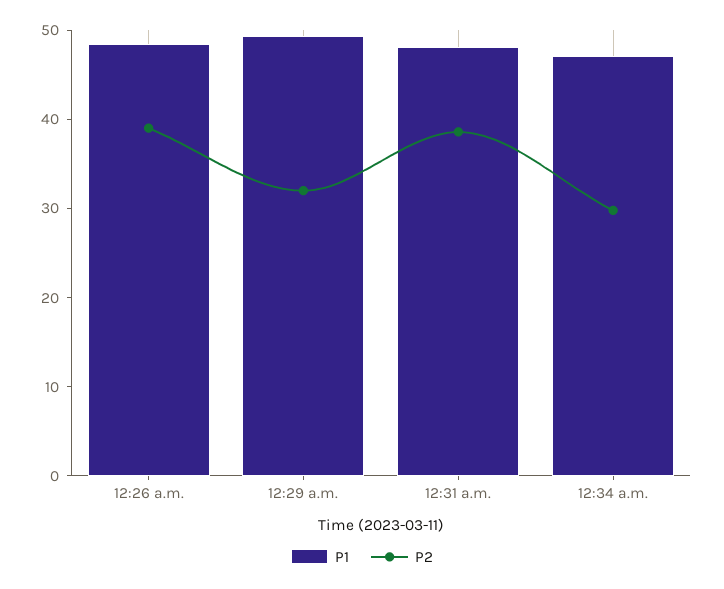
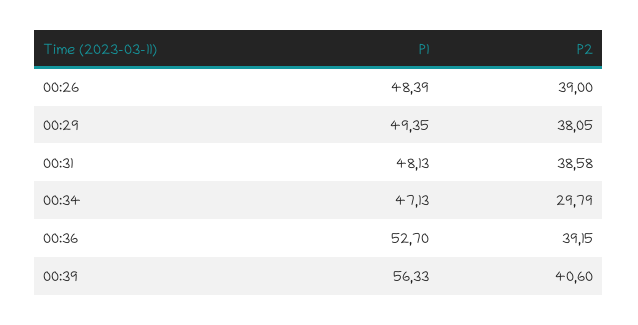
P2, 12:29 a.m.: 32 -> 38.05
P1, 00:36: none -> 52.7
P2, 00:36: none -> 39.15
P1, 00:39: none -> 56.33
P2, 00:39: none -> 40.6

